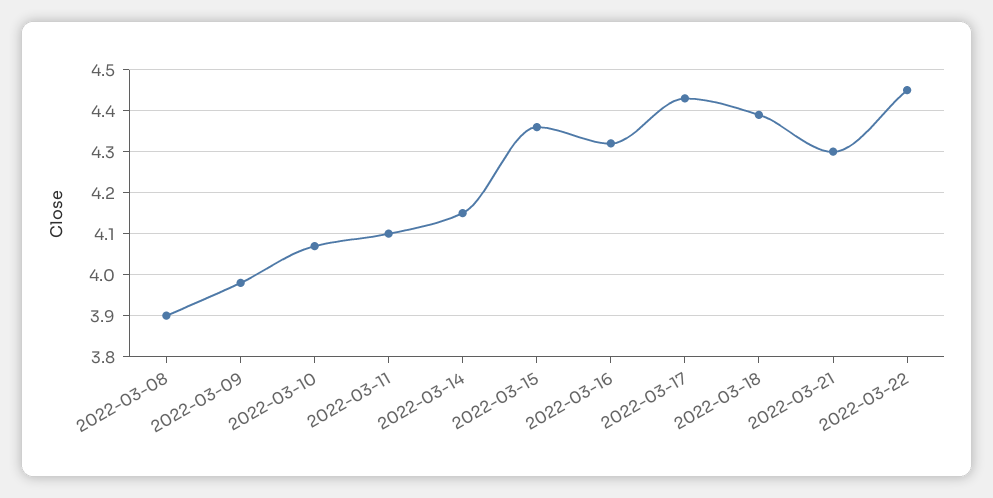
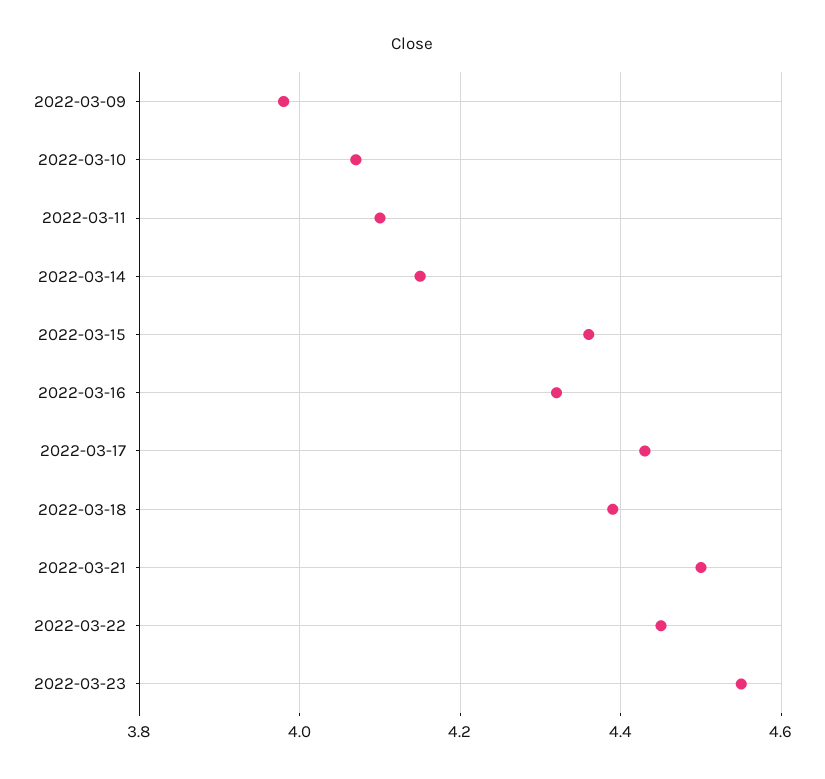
2022-03-08: 3.9 -> none
2022-03-21: 4.3 -> 4.5
2022-03-23: none -> 4.55

